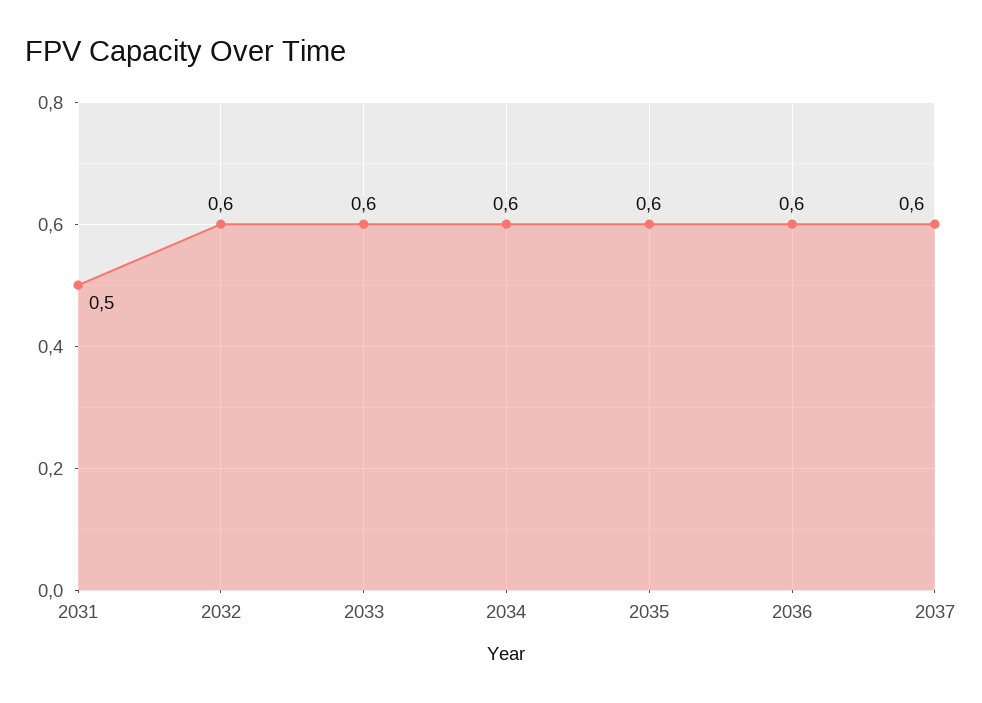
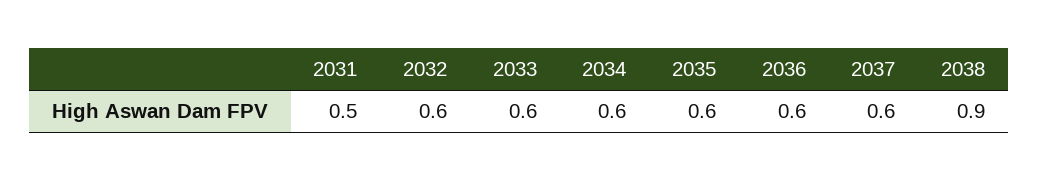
2038: none -> 0.9

